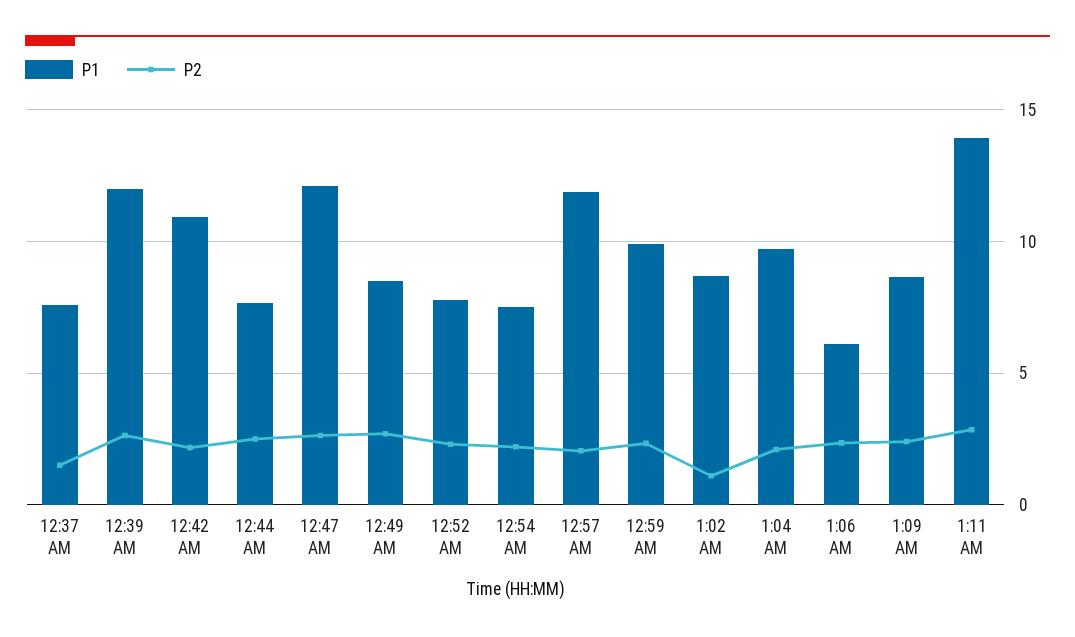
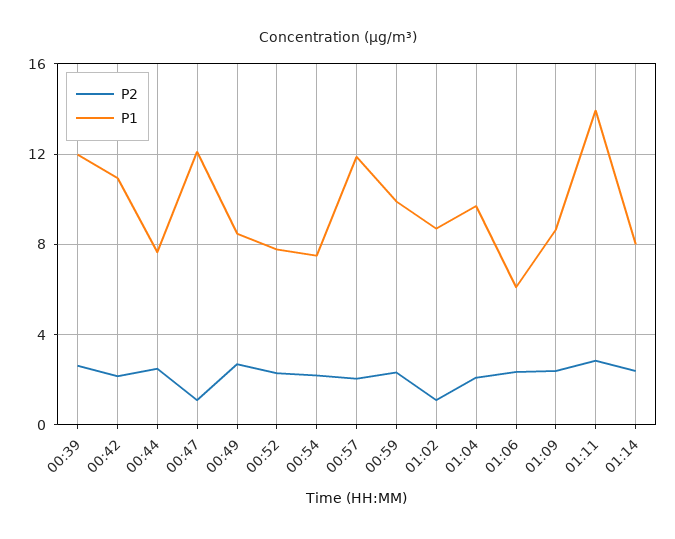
P1, 12:37 AM: 7.5 -> none
P2, 12:37 AM: 1.5 -> none
P2, 12:47 AM: 2.5 -> 1
P2, 01:14: none -> 2.5
P1, 01:14: none -> 8

